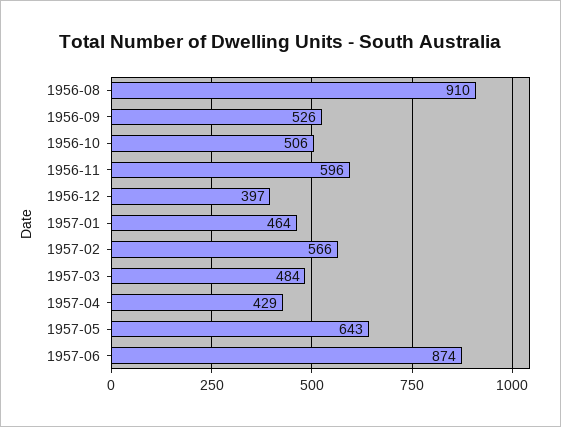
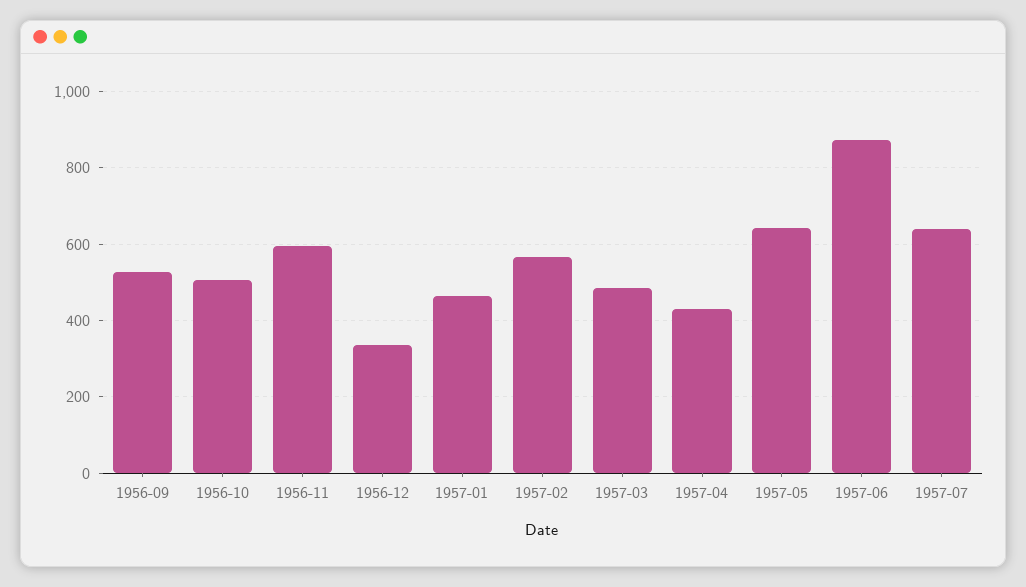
1956-08: 910 -> none
1956-12: 397 -> 340
1957-07: none -> 640

